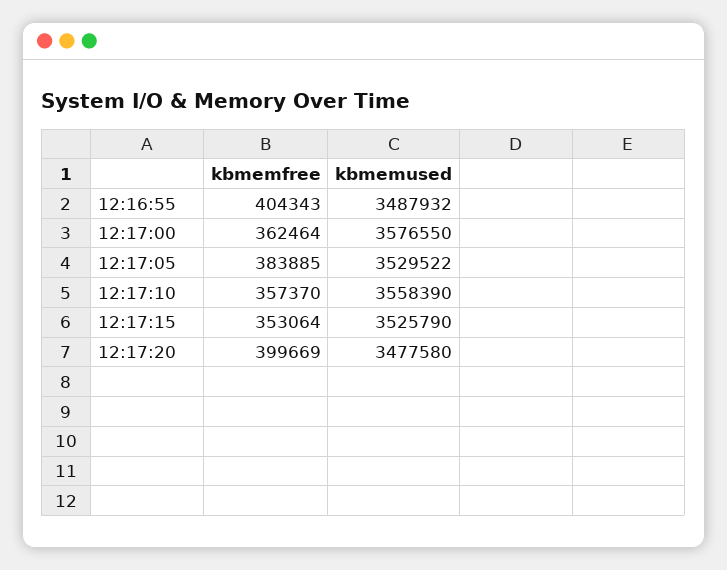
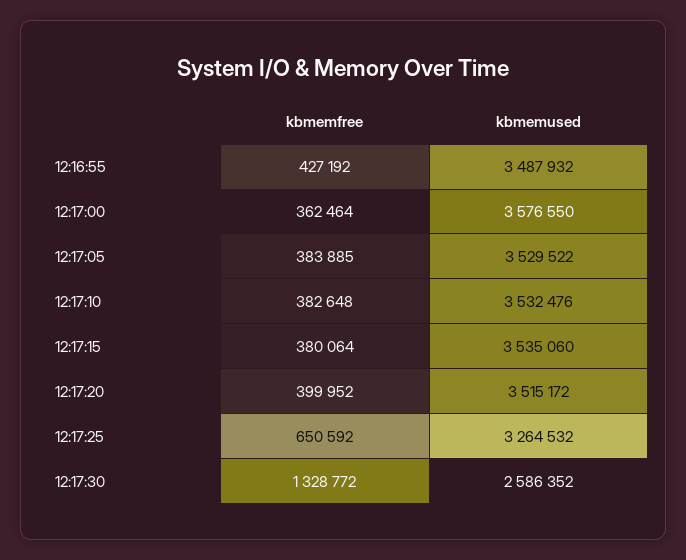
kbmemfree, 12:16:55: 404343 -> 427192
kbmemfree, 12:17:10: 357370 -> 382648
kbmemused, 12:17:10: 3558390 -> 3532476
kbmemfree, 12:17:15: 353064 -> 380064
kbmemused, 12:17:15: 3525790 -> 3535060
kbmemfree, 12:17:20: 399669 -> 399952
kbmemused, 12:17:20: 3477580 -> 3515172
kbmemfree, 12:17:25: none -> 650592
kbmemused, 12:17:25: none -> 3264532
kbmemfree, 12:17:30: none -> 1328772
kbmemused, 12:17:30: none -> 2586352

